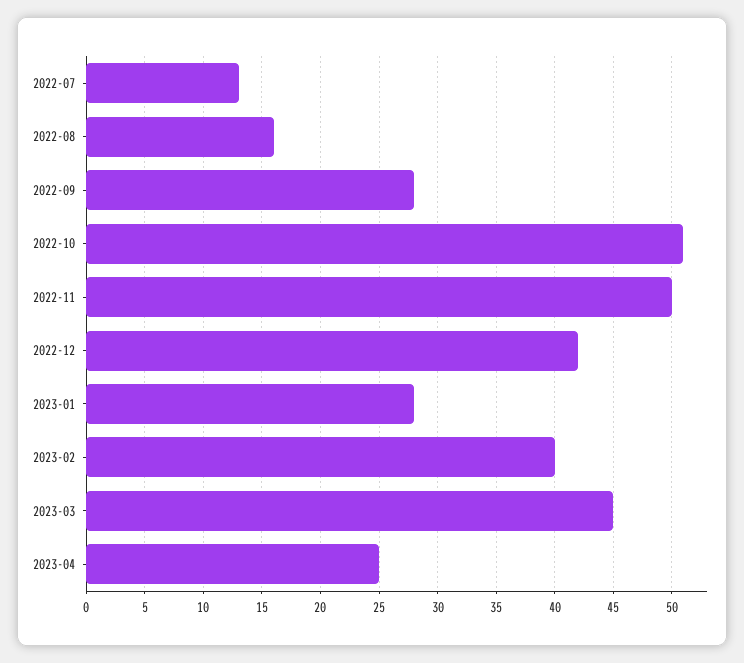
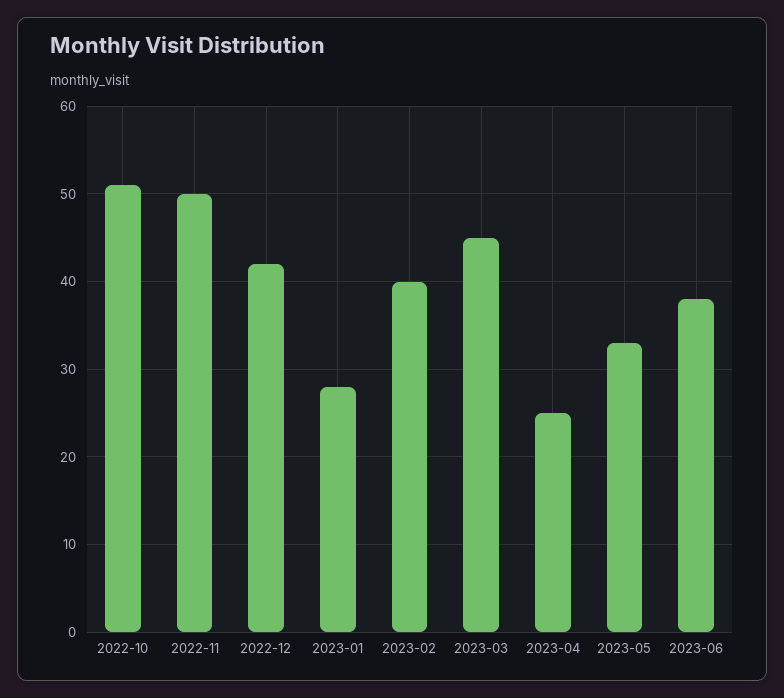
2022-07: 13 -> none
2022-08: 16 -> none
2022-09: 28 -> none
2023-05: none -> 33
2023-06: none -> 38

